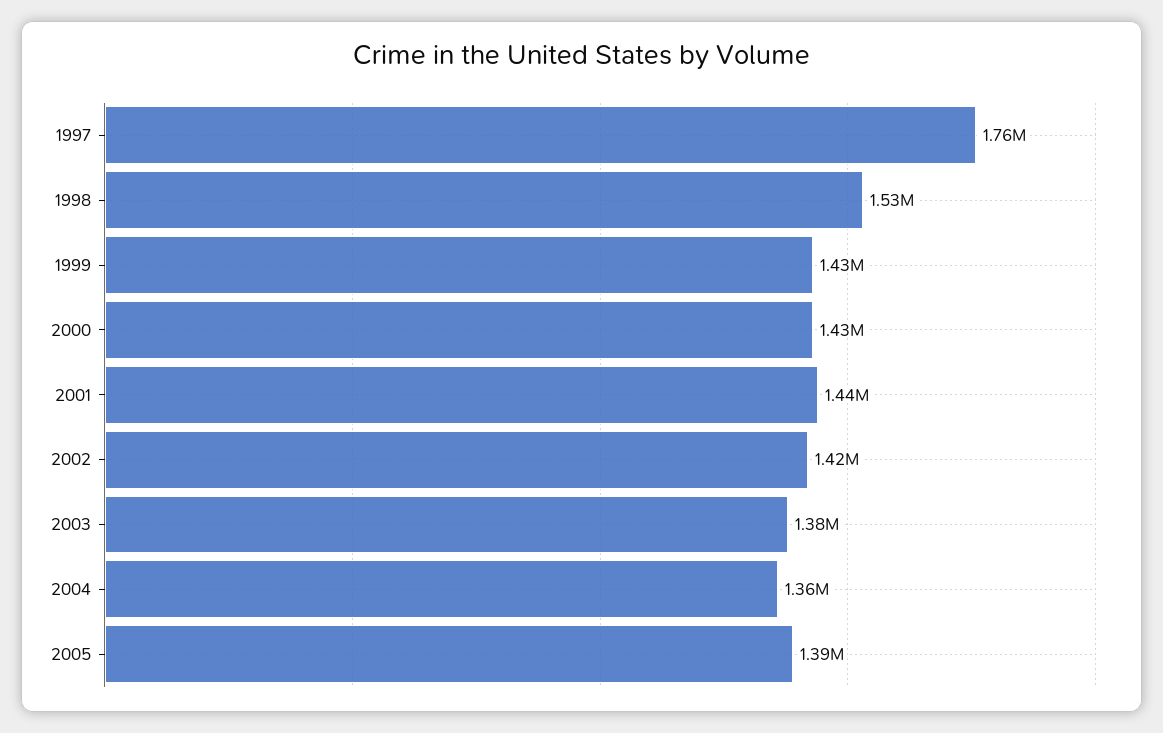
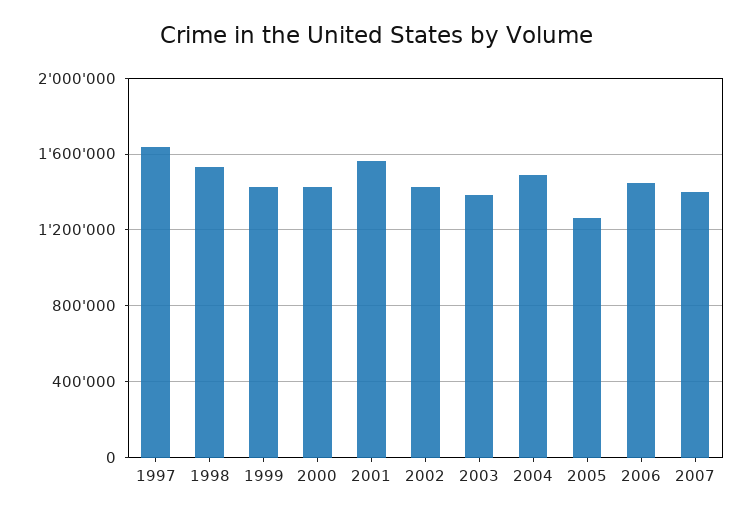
1997: 1760000 -> 1650000
2001: 1440000 -> 1550000
2004: 1360000 -> 1500000
2005: 1390000 -> 1250000
2006: none -> 1450000
2007: none -> 1400000

